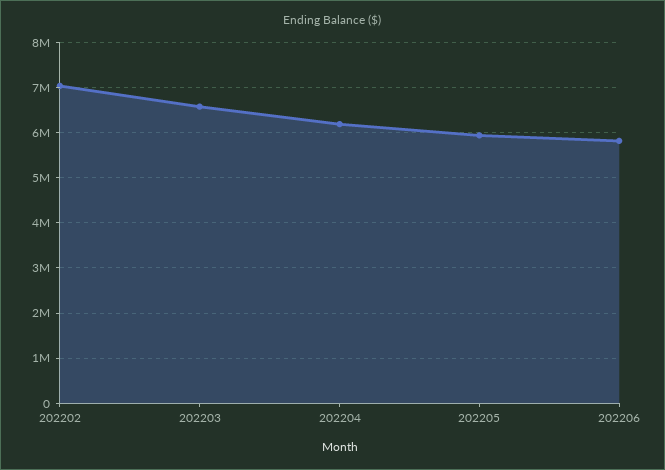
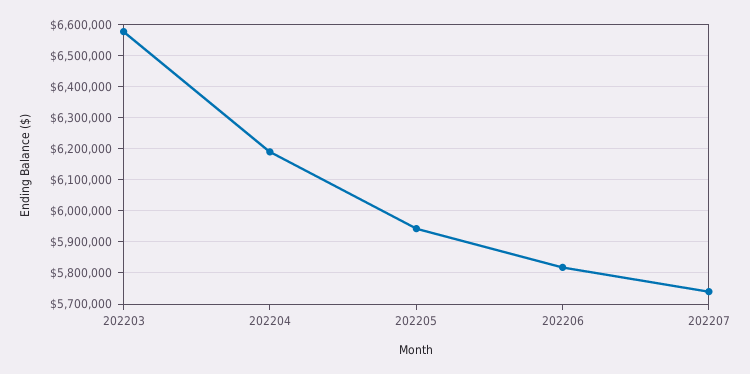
202202: 7000000 -> none
202207: none -> 5740000

